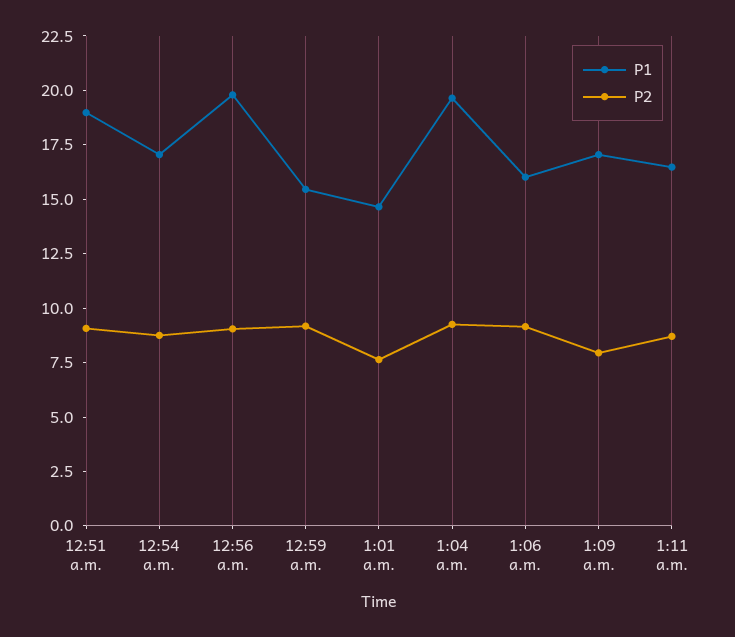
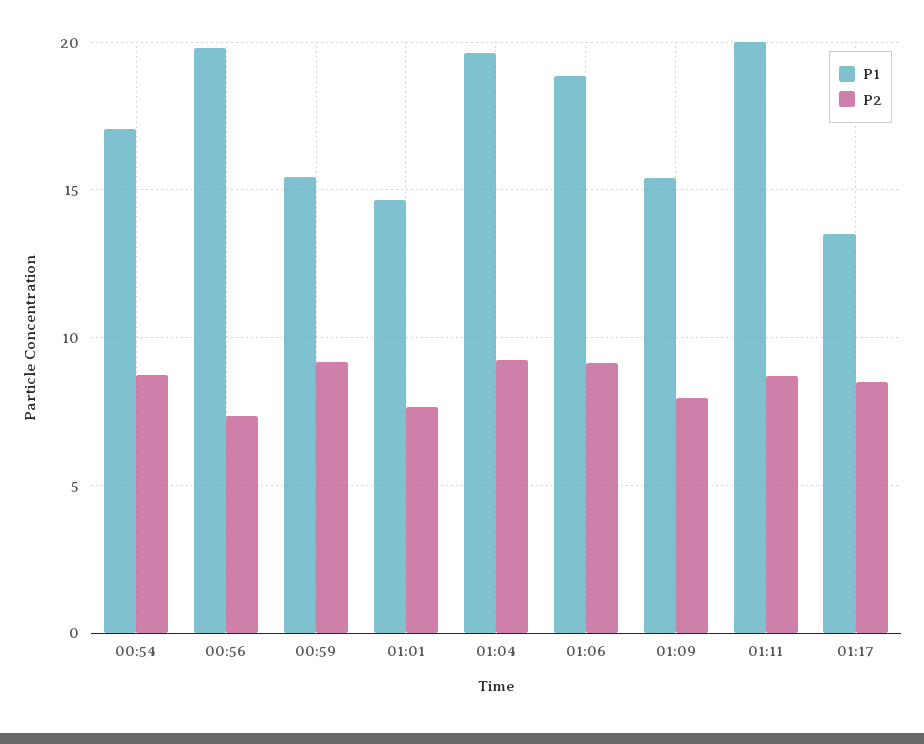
P1, 12:51 a.m.: 19 -> none
P2, 12:51 a.m.: 9 -> none
P2, 12:56 a.m.: 9 -> 7.5
P1, 1:06 a.m.: 16 -> 19
P1, 1:09 a.m.: 17 -> 15.5
P1, 1:11 a.m.: 16.5 -> 20
P1, 01:17: none -> 13.5
P2, 01:17: none -> 8.5

